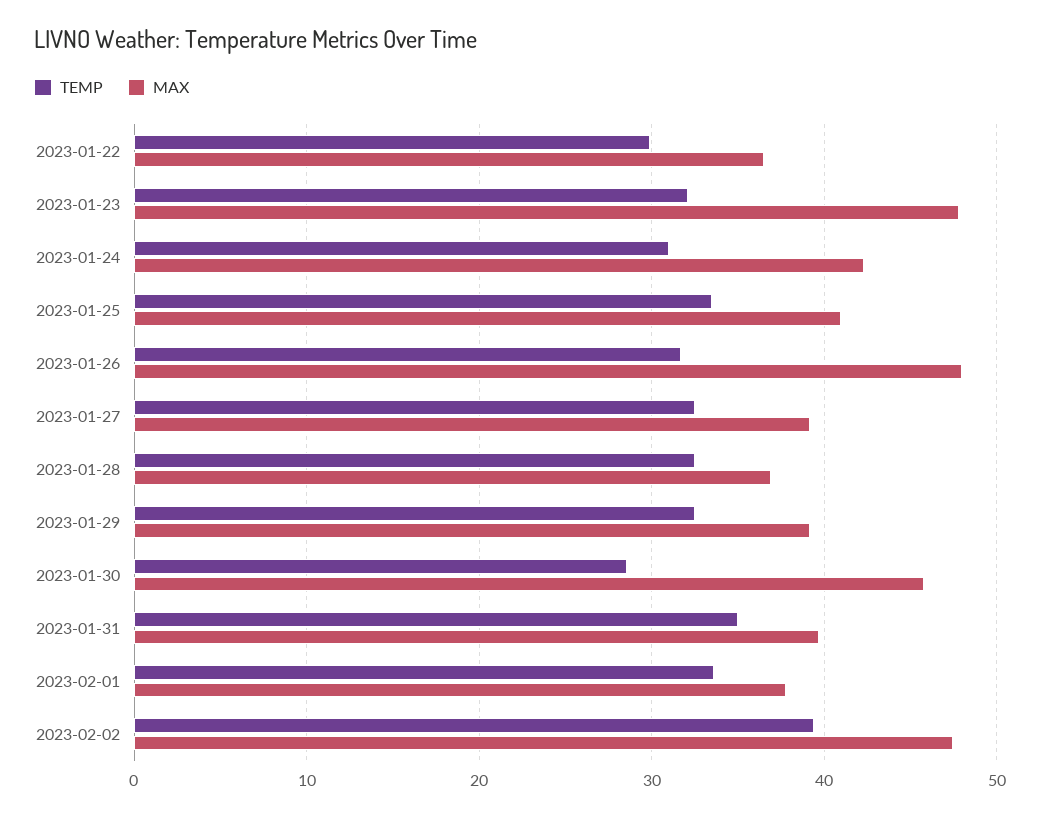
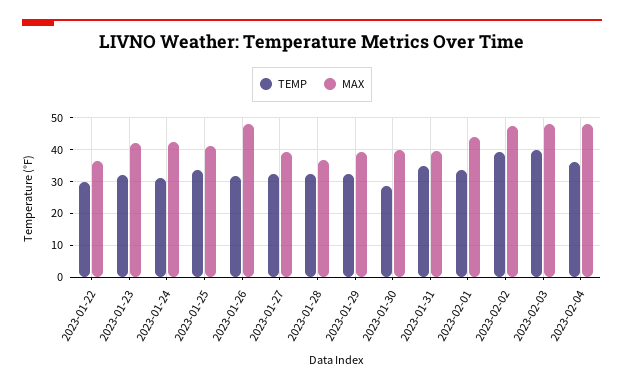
MAX, 2023-01-23: 48 -> 42
MAX, 2023-01-30: 46 -> 40
MAX, 2023-02-01: 38 -> 44
TEMP, 2023-02-03: none -> 40
MAX, 2023-02-03: none -> 48
TEMP, 2023-02-04: none -> 36
MAX, 2023-02-04: none -> 48

